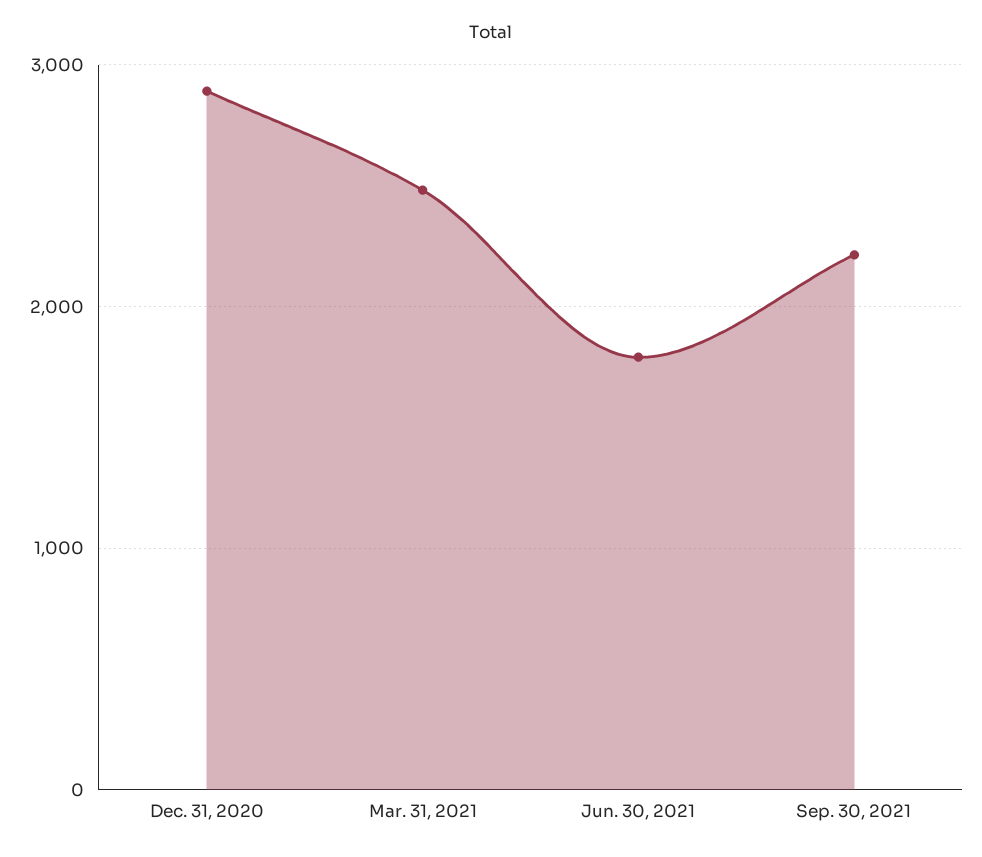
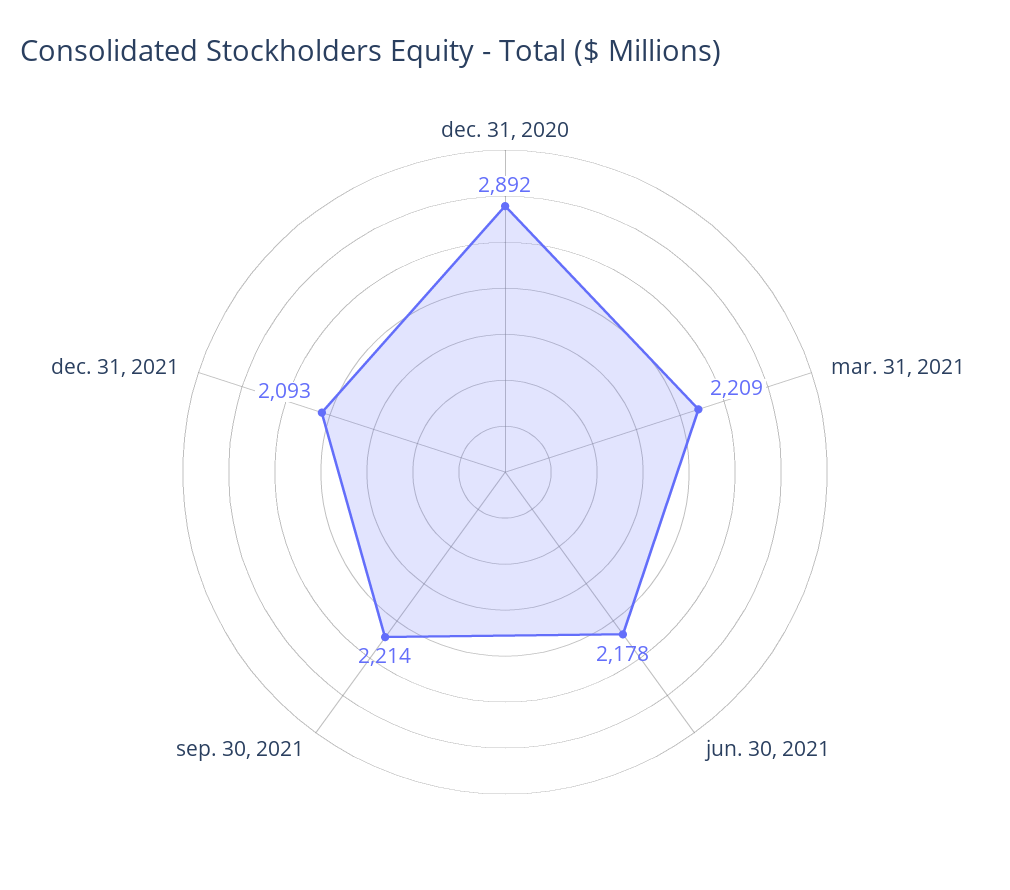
Mar. 31, 2021: 2500 -> 2209
Jun. 30, 2021: 1800 -> 2178
dec. 31, 2021: none -> 2093

